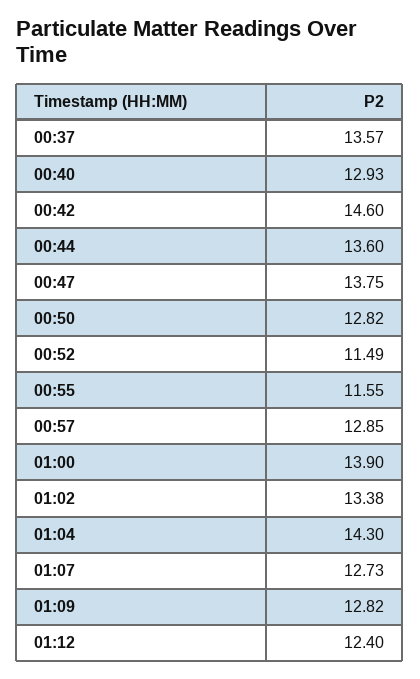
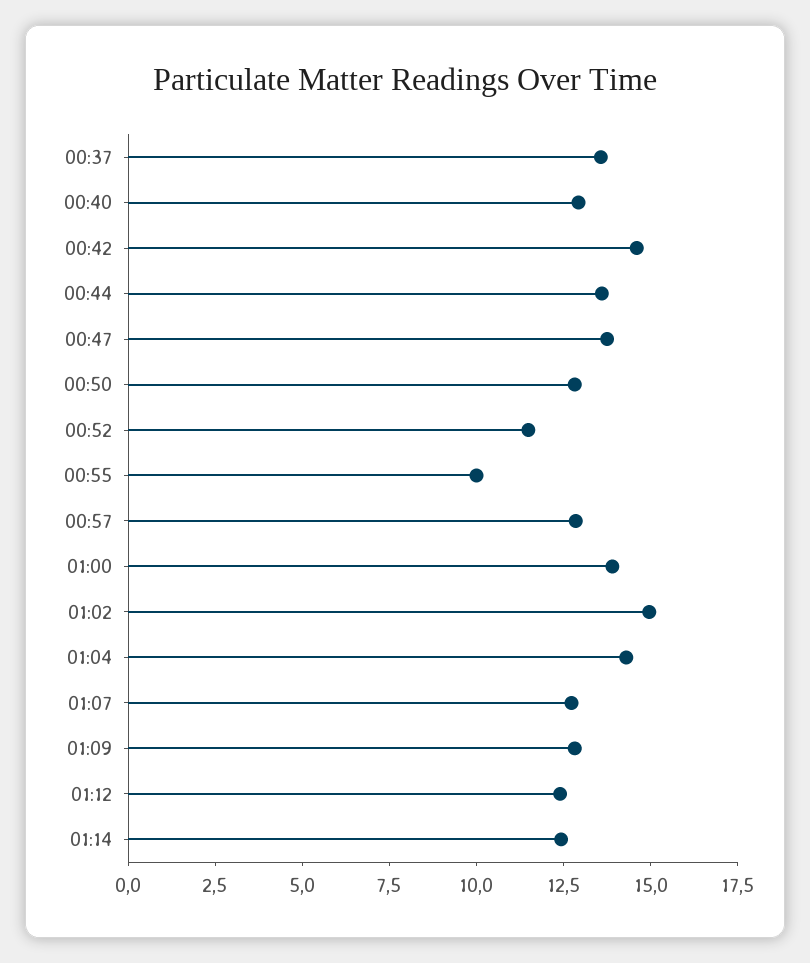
00:55: 11.55 -> 10
01:02: 13.38 -> 15
01:14: none -> 12.5

